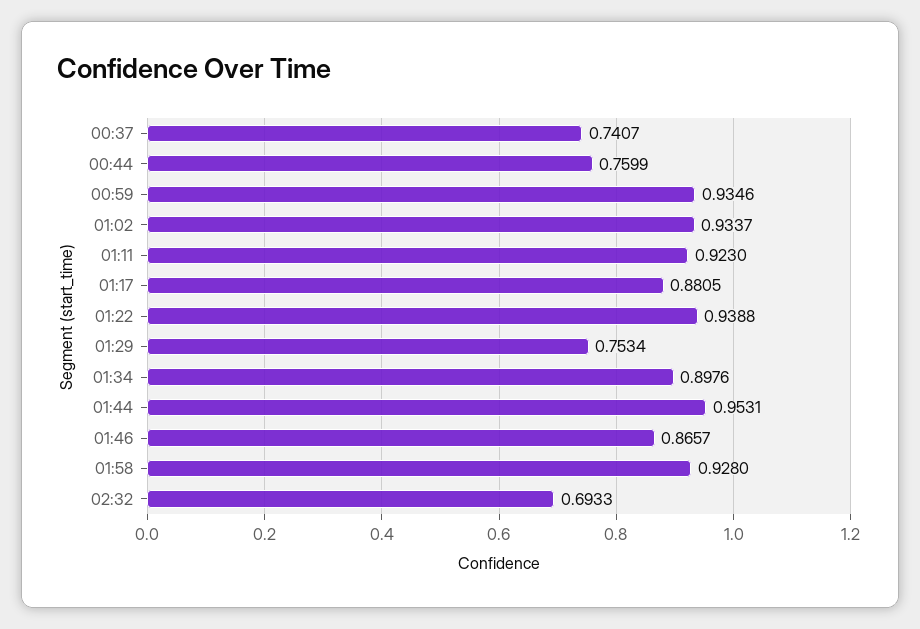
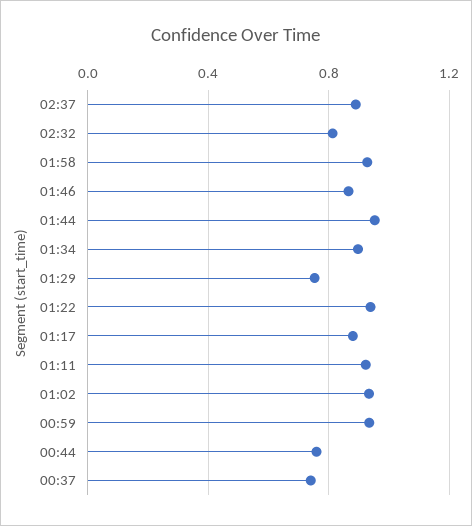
02:32: 0.6933 -> 0.8
02:37: none -> 0.9

